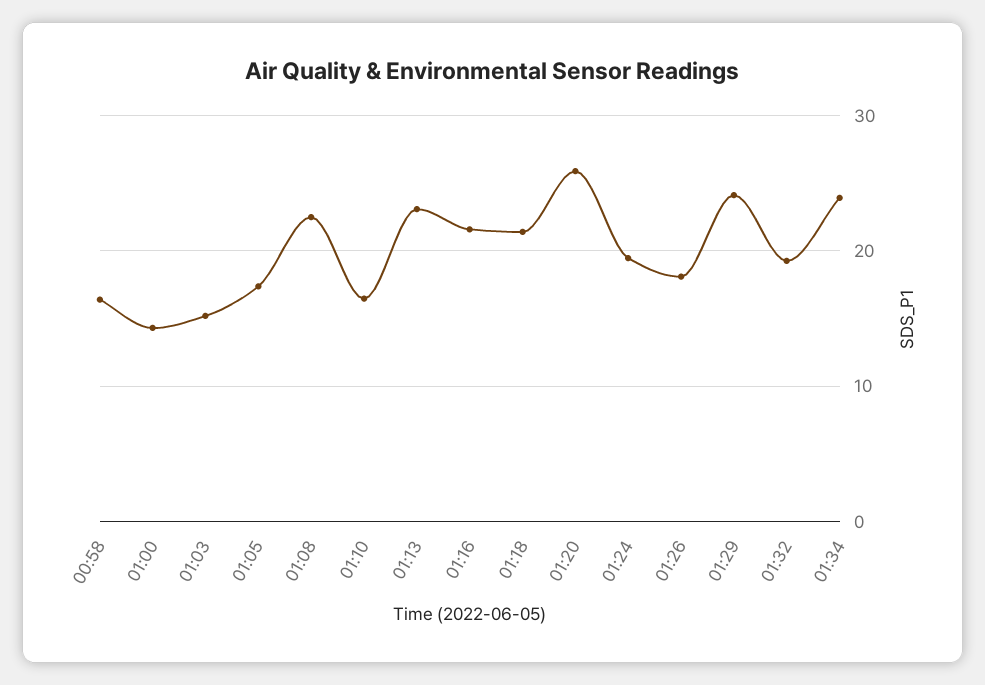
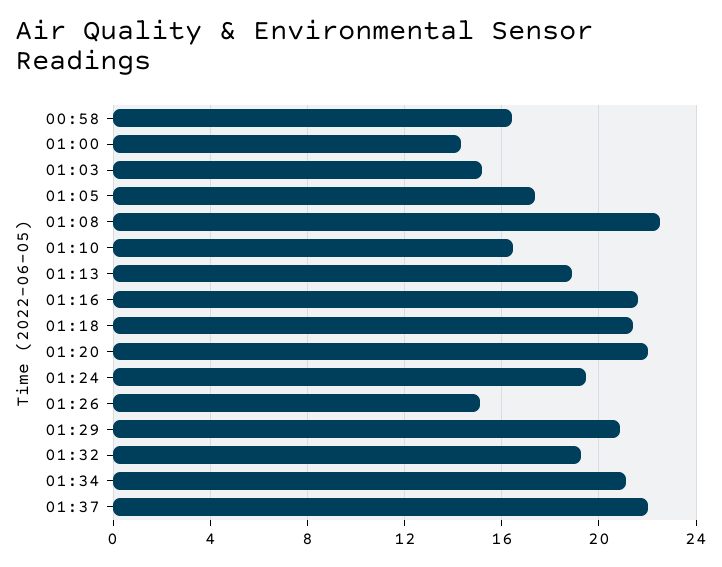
01:13: 23 -> 19
01:20: 26 -> 22
01:26: 18 -> 15
01:29: 24 -> 21
01:34: 24 -> 21
01:37: none -> 22

